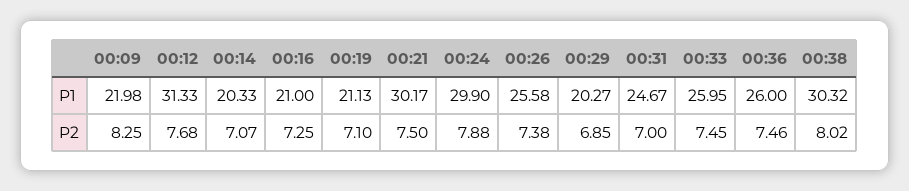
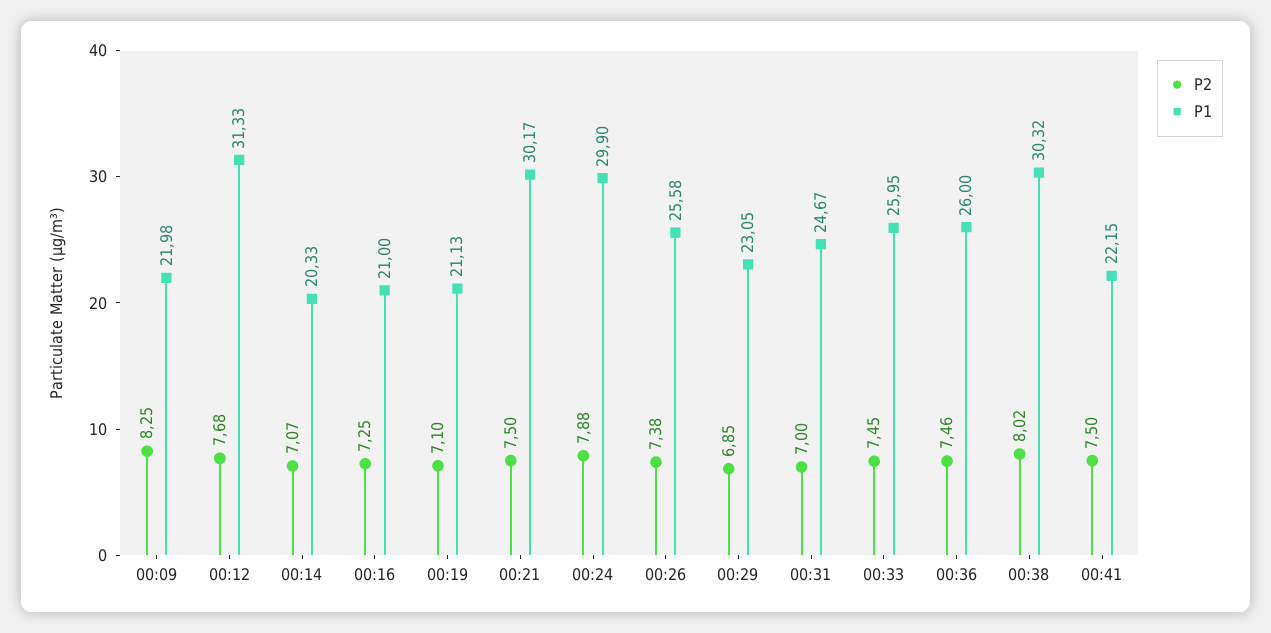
P1, 00:29: 20.27 -> 23.05
P2, 00:41: none -> 7.5
P1, 00:41: none -> 22.15

